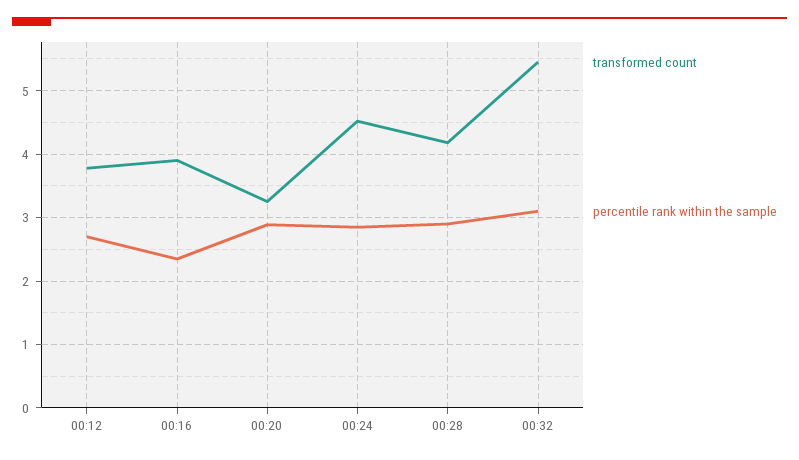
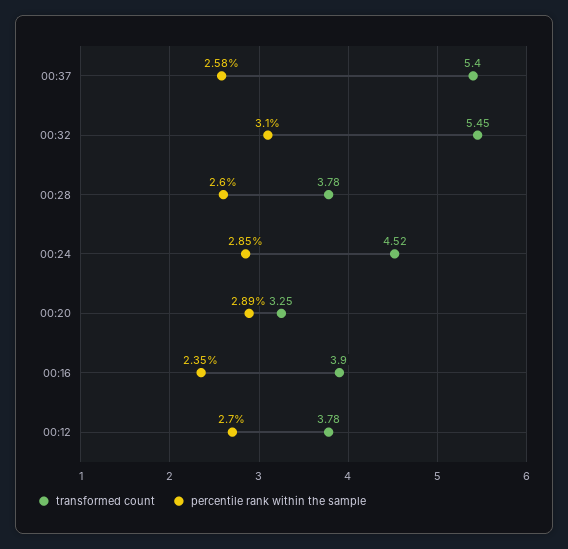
transformed count, 00:28: 4.2 -> 3.78
percentile rank within the sample, 00:28: 2.9 -> 2.6
transformed count, 00:37: none -> 5.4
percentile rank within the sample, 00:37: none -> 2.58

